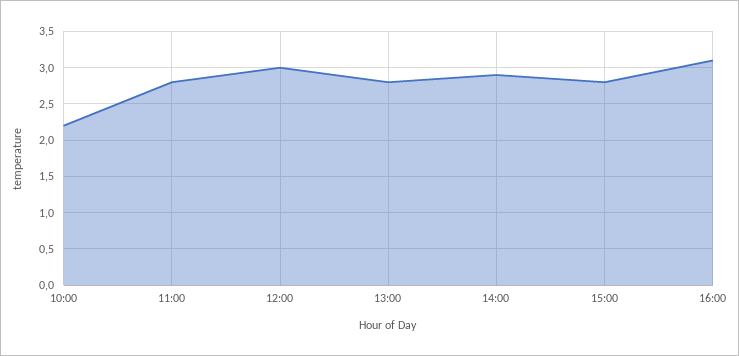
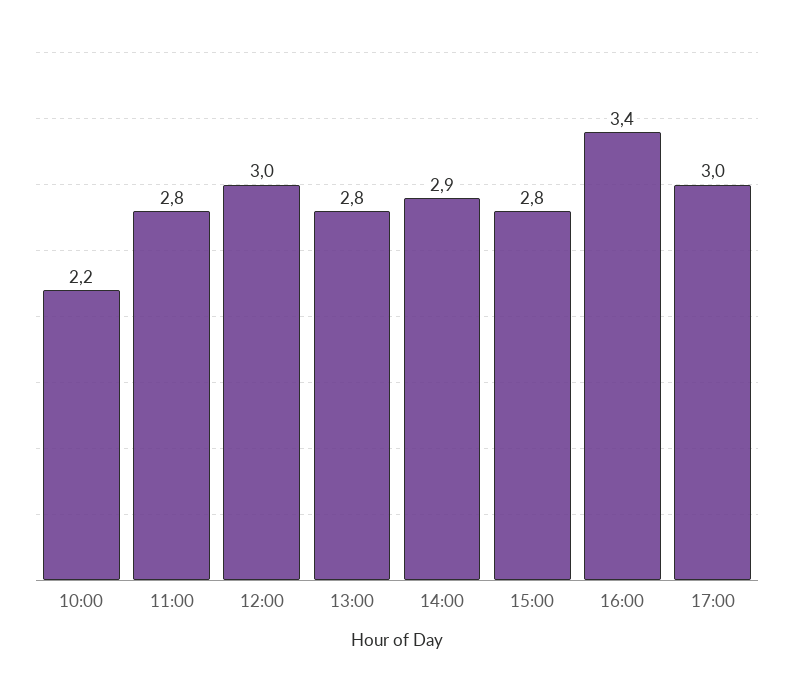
16:00: 3.1 -> 3.4
17:00: none -> 3

